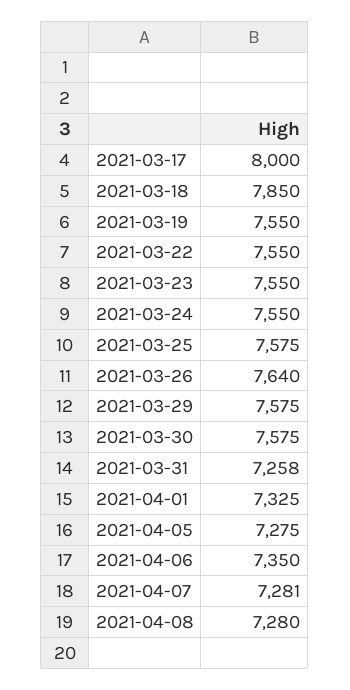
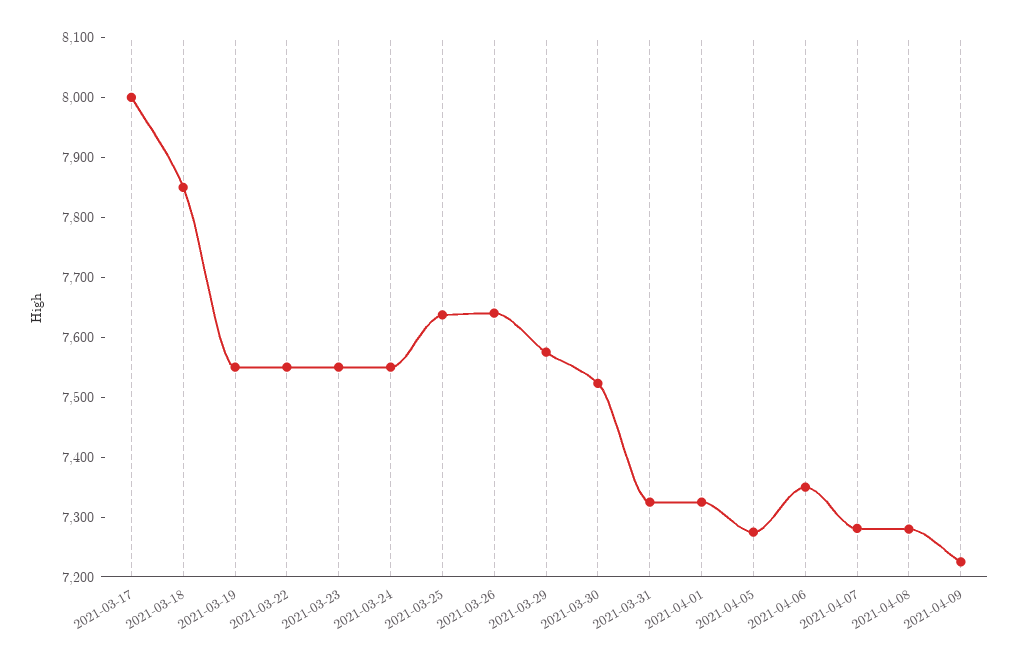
2021-03-25: 7575 -> 7640
2021-03-30: 7575 -> 7520
2021-03-31: 7258 -> 7320
2021-04-09: none -> 7220

